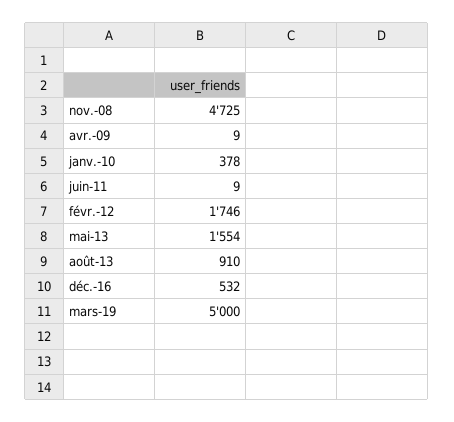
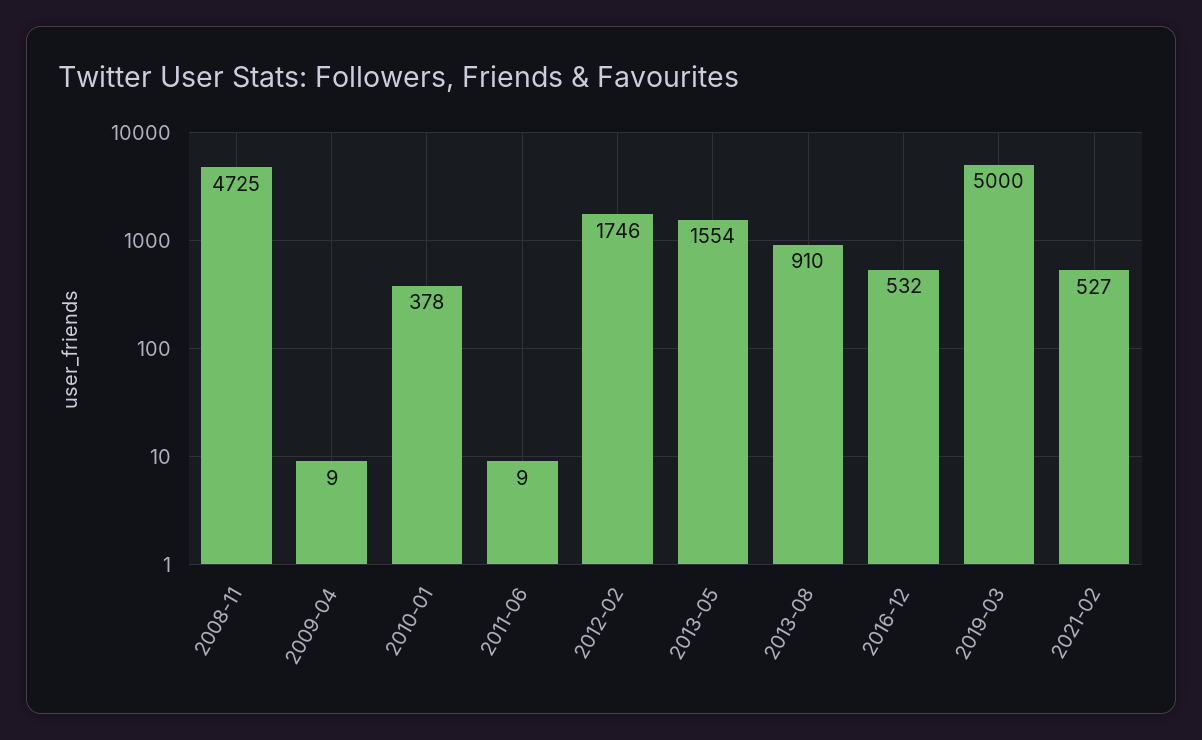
2021-02: none -> 527

